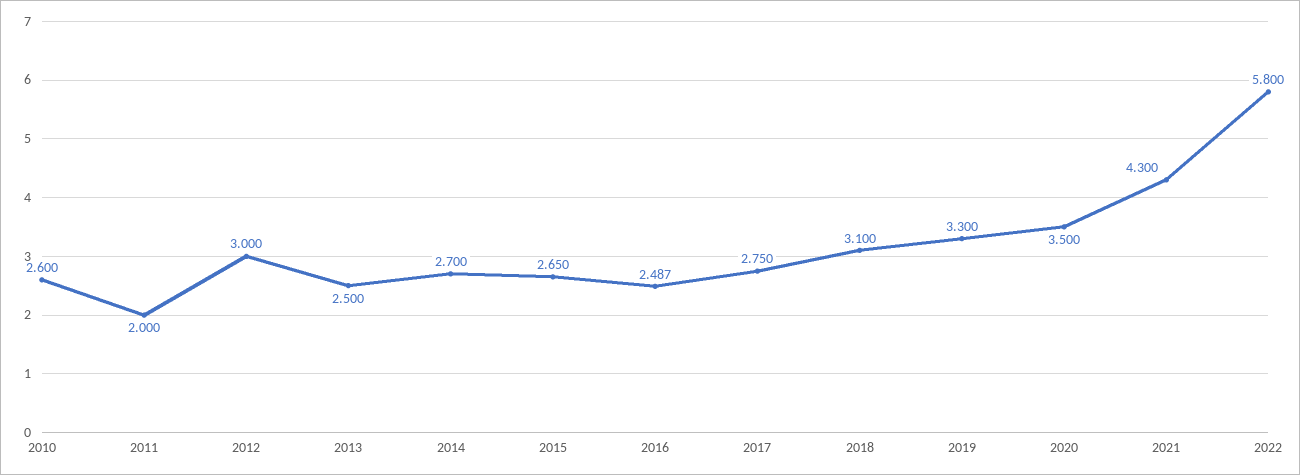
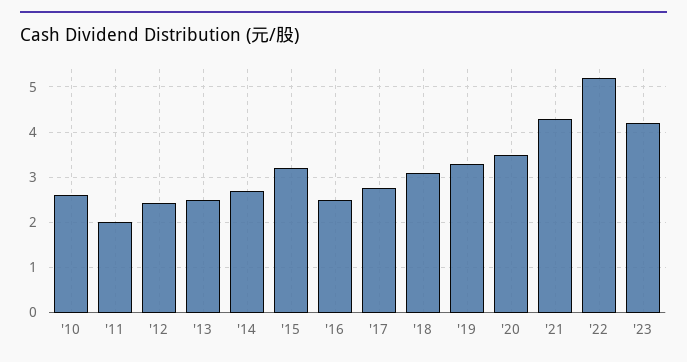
2012: 3 -> 2.4
2015: 2.65 -> 3.2
2022: 5.8 -> 5.2
'23: none -> 4.2

